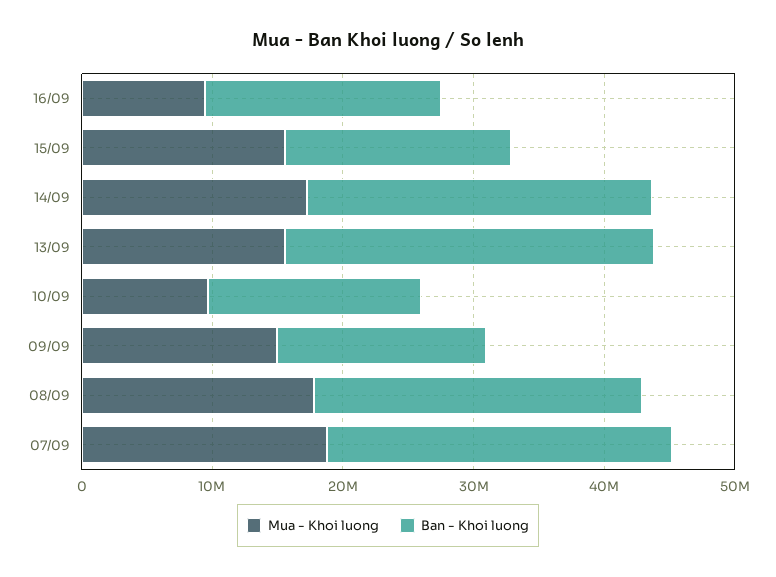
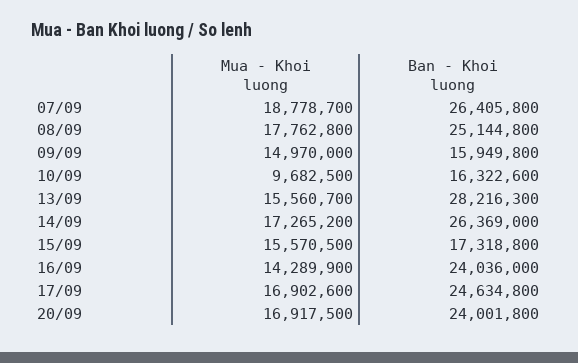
Mua - Khoi luong, 16/09: 10000000 -> 14289900
Ban - Khoi luong, 16/09: 18000000 -> 24036000
Mua - Khoi luong, 17/09: none -> 16902600
Ban - Khoi luong, 17/09: none -> 24634800
Mua - Khoi luong, 20/09: none -> 16917500
Ban - Khoi luong, 20/09: none -> 24001800

